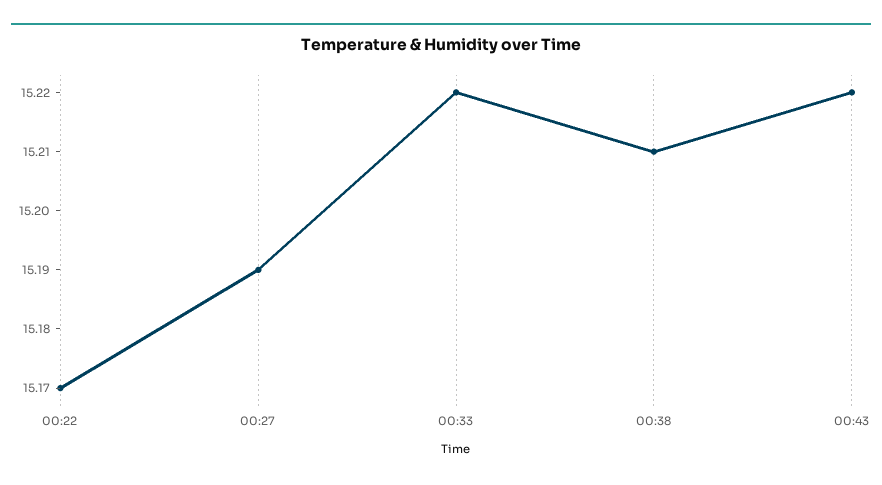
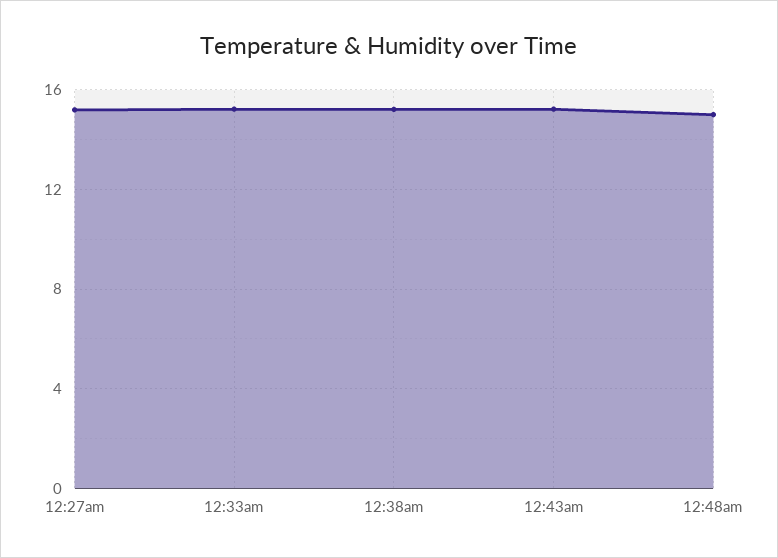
00:22: 15.17 -> none
12:48am: none -> 15

